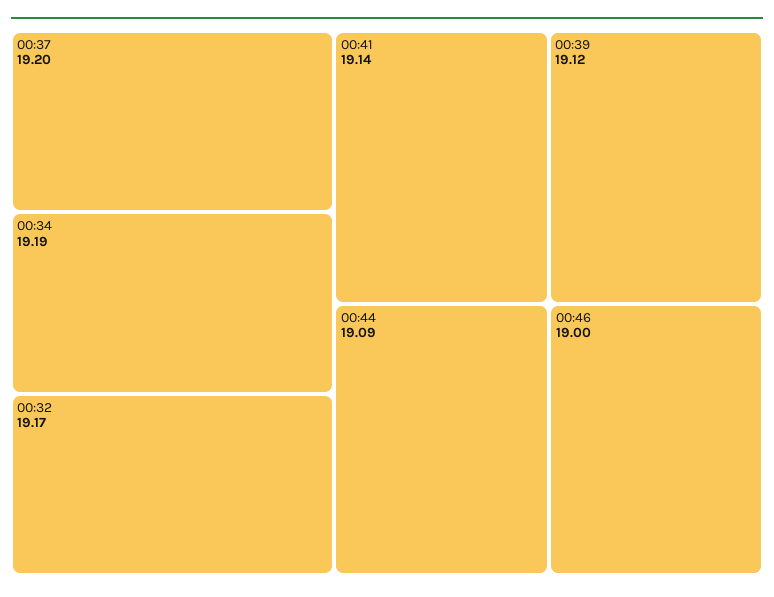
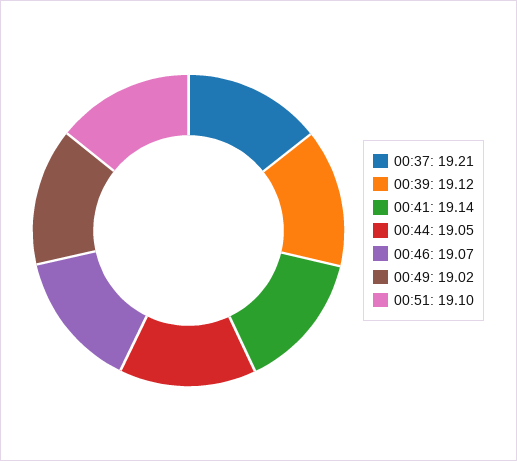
00:37: 19.2 -> 19.21
00:34: 19.19 -> none
00:32: 19.17 -> none
00:44: 19.09 -> 19.05
00:46: 19 -> 19.07
00:49: none -> 19.02
00:51: none -> 19.1

